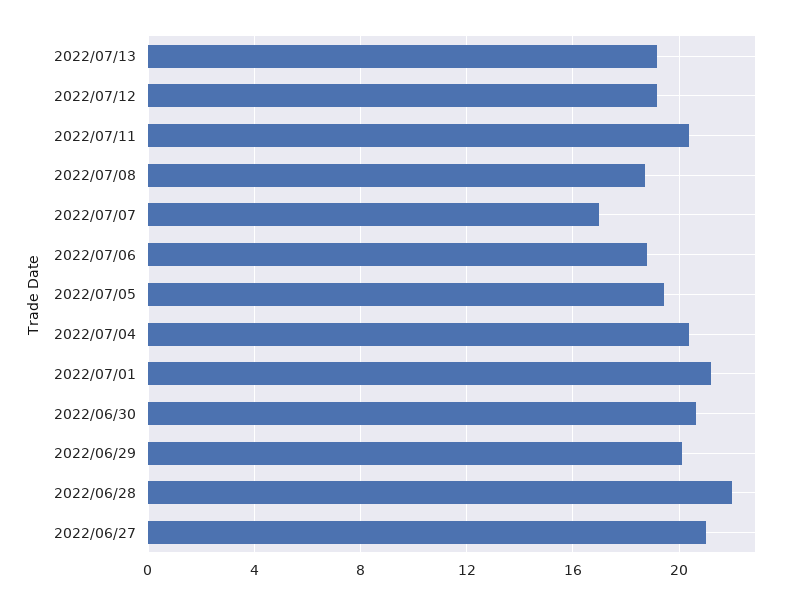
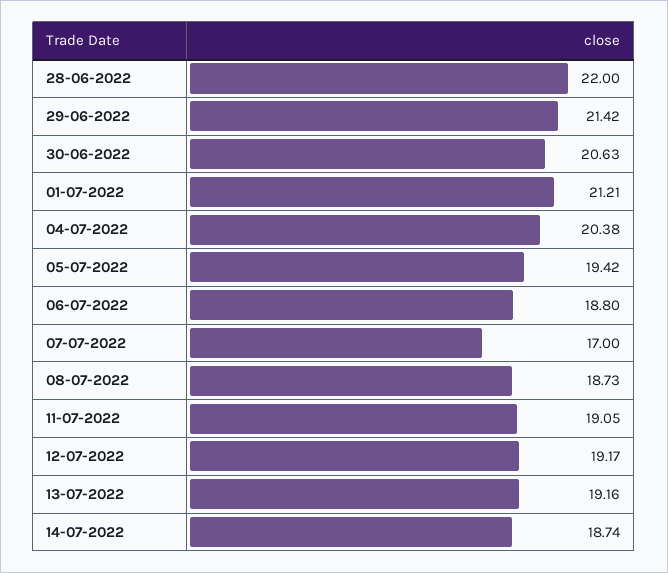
2022/07/11: 20.5 -> 19.05
2022/06/29: 20 -> 21.42
2022/06/27: 21 -> none
14-07-2022: none -> 18.74

